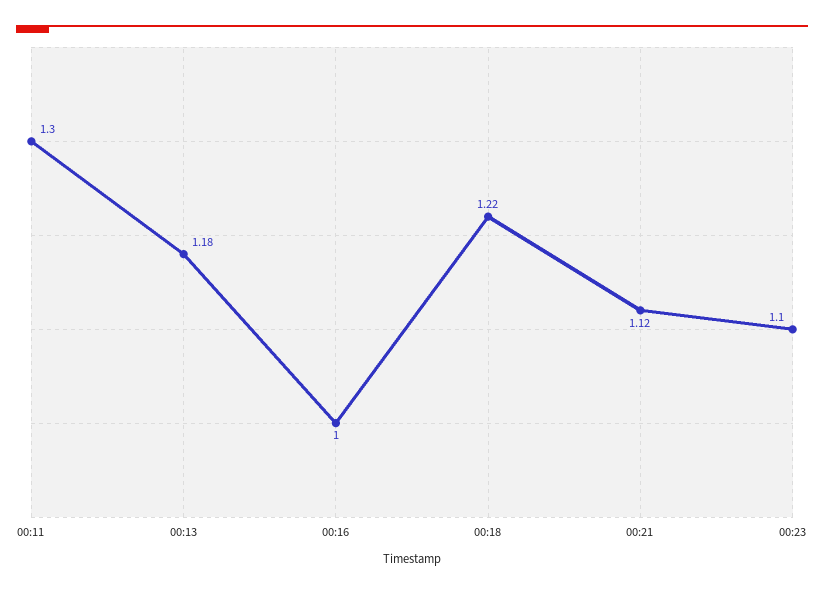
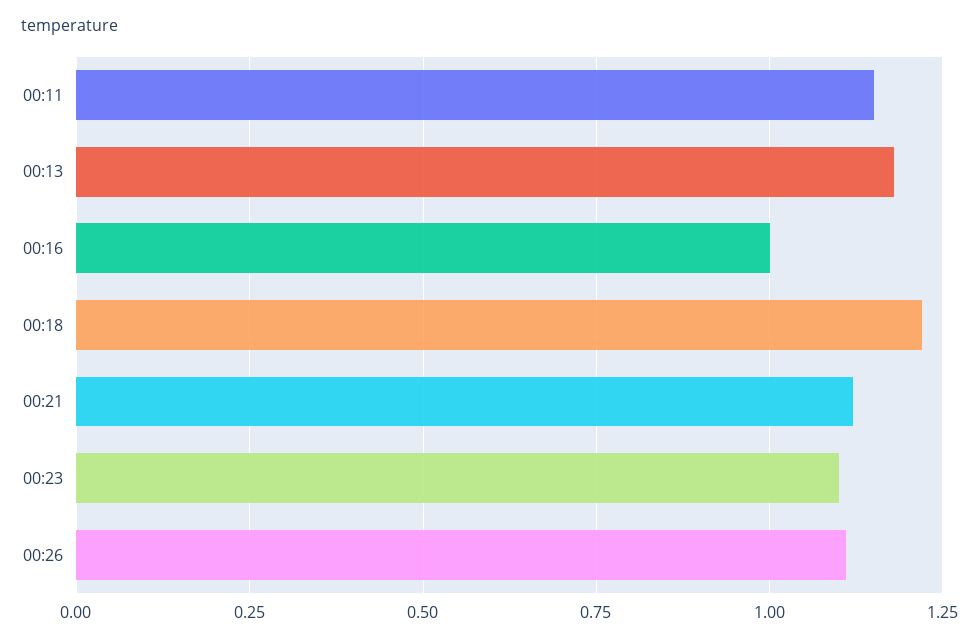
00:11: 1.3 -> 1.15
00:26: none -> 1.1

